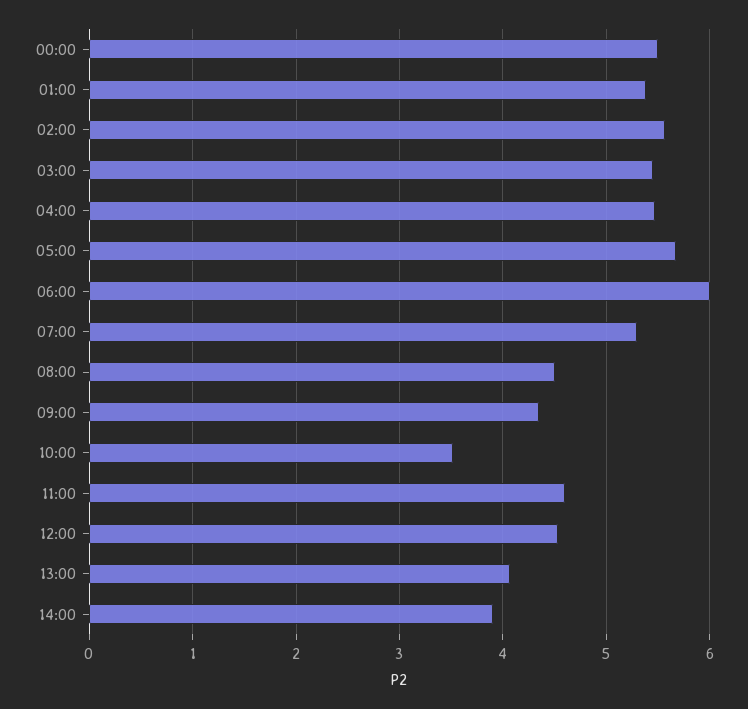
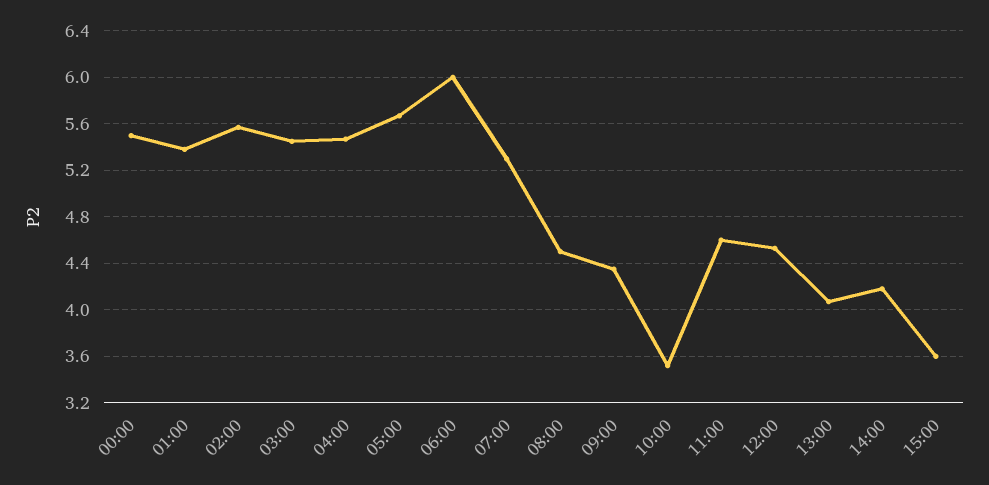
14:00: 3.9 -> 4.2
15:00: none -> 3.6

